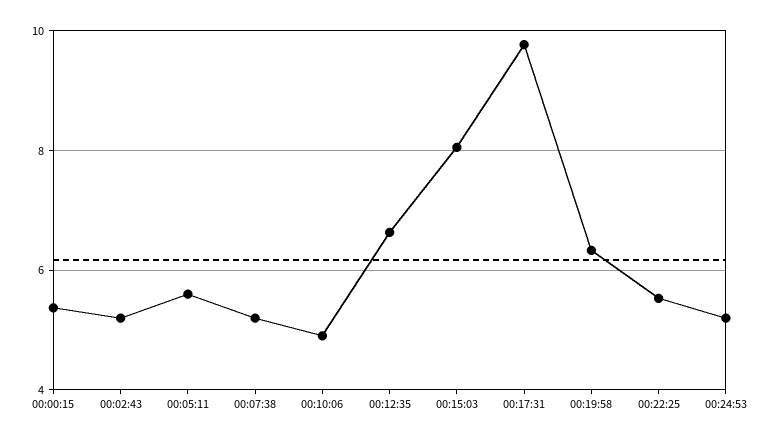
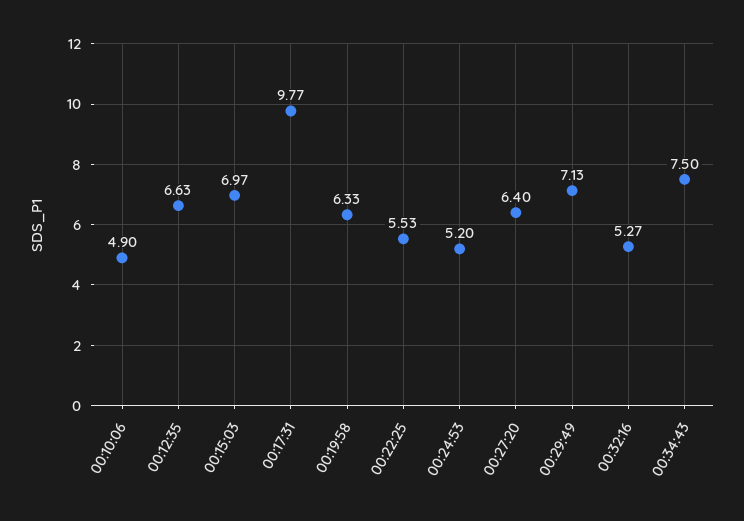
00:00:15: 5.4 -> none
00:02:43: 5.2 -> none
00:05:11: 5.6 -> none
00:07:38: 5.2 -> none
00:15:03: 8 -> 6.97
00:27:20: none -> 6.4
00:29:49: none -> 7.13
00:32:16: none -> 5.27
00:34:43: none -> 7.5

